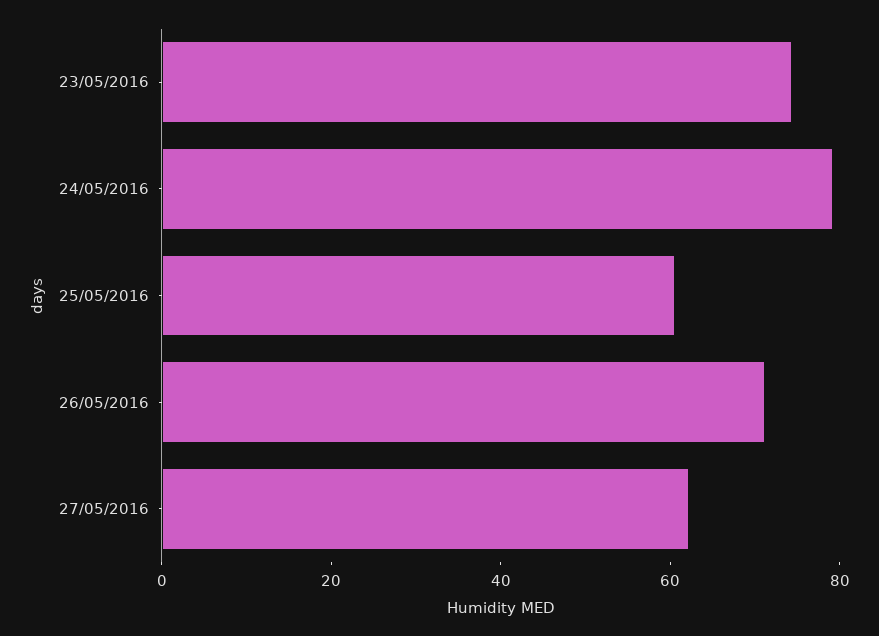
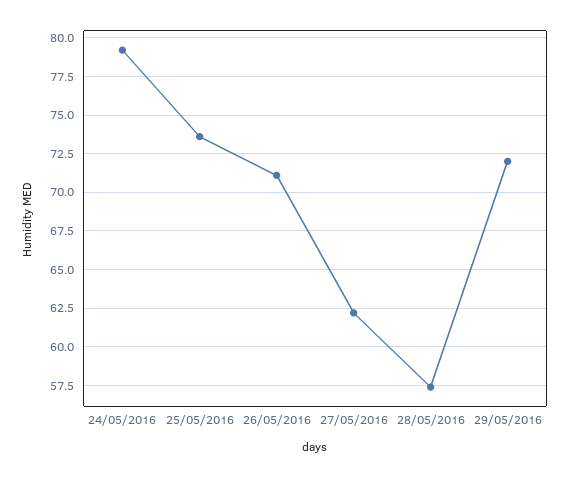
23/05/2016: 75 -> none
25/05/2016: 60 -> 73.5
28/05/2016: none -> 57.5
29/05/2016: none -> 72

